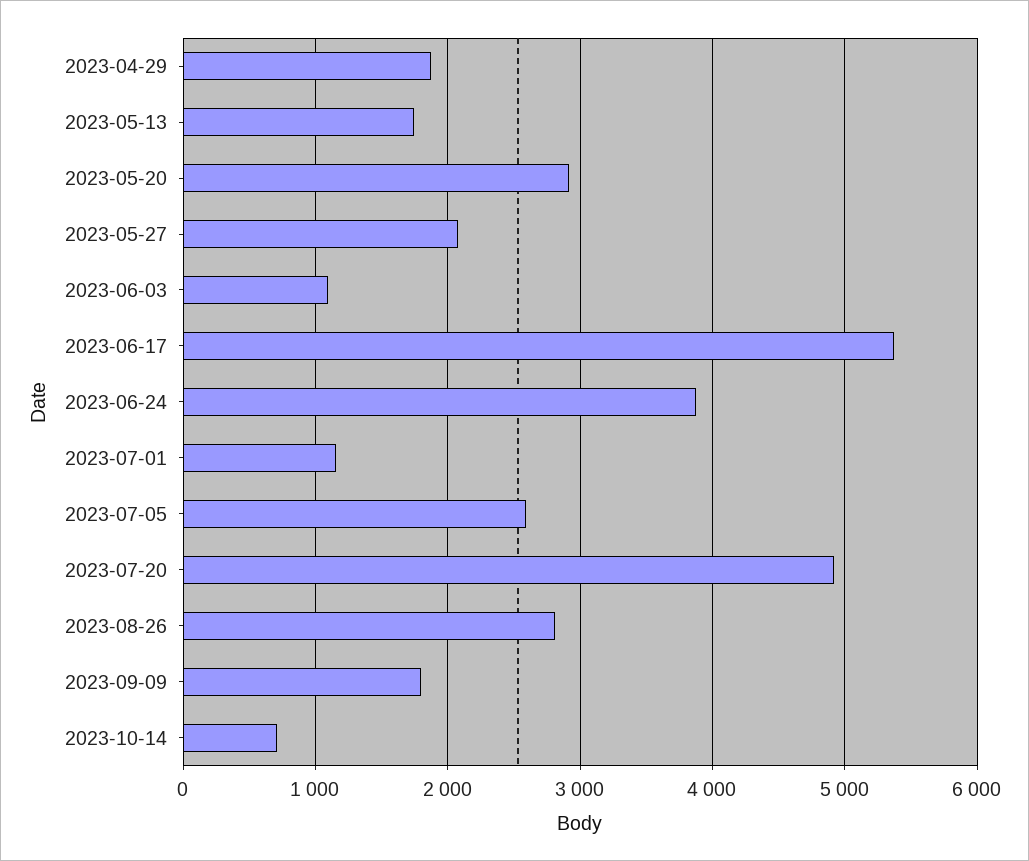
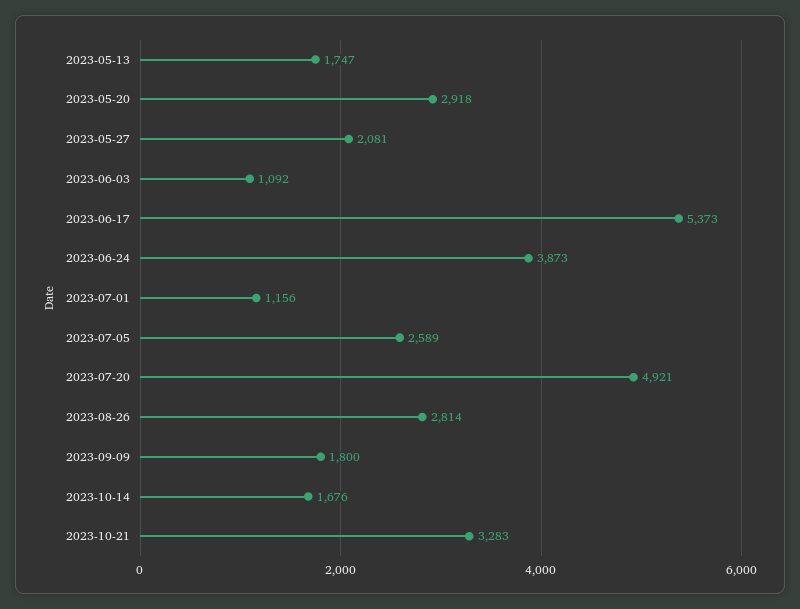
2023-04-29: 1900 -> none
2023-10-14: 700 -> 1676
2023-10-21: none -> 3283

